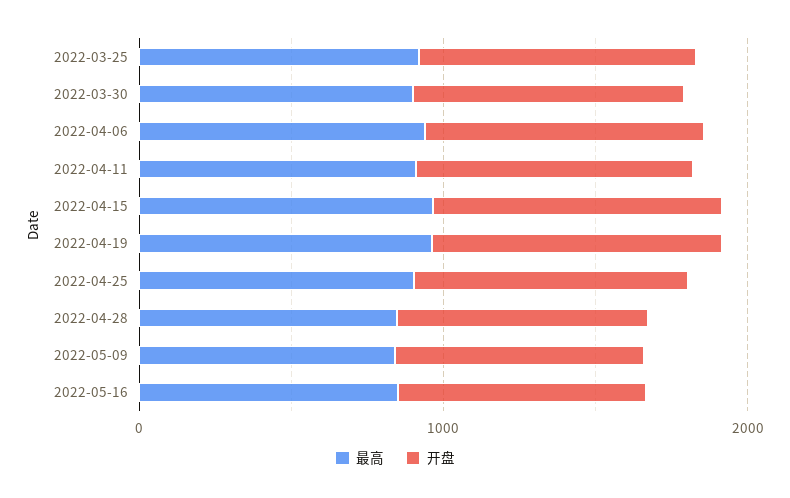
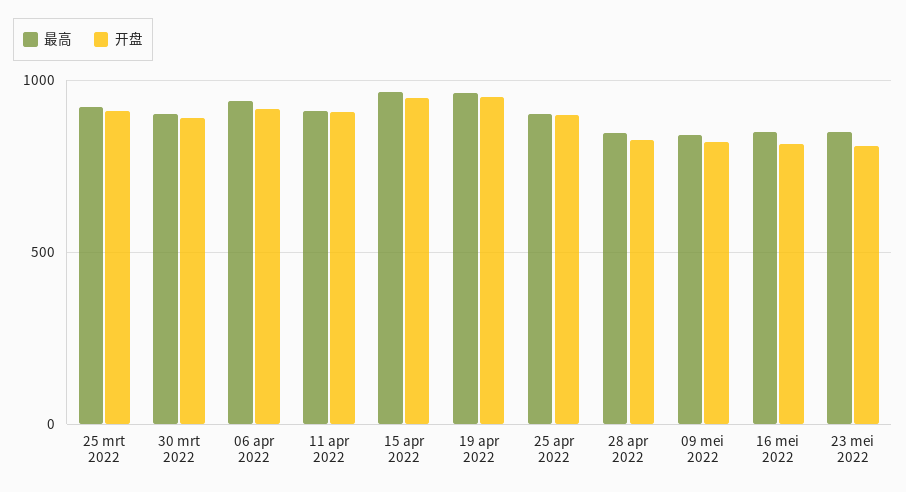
最高, 23 mei 2022: none -> 850
开盘, 23 mei 2022: none -> 800

